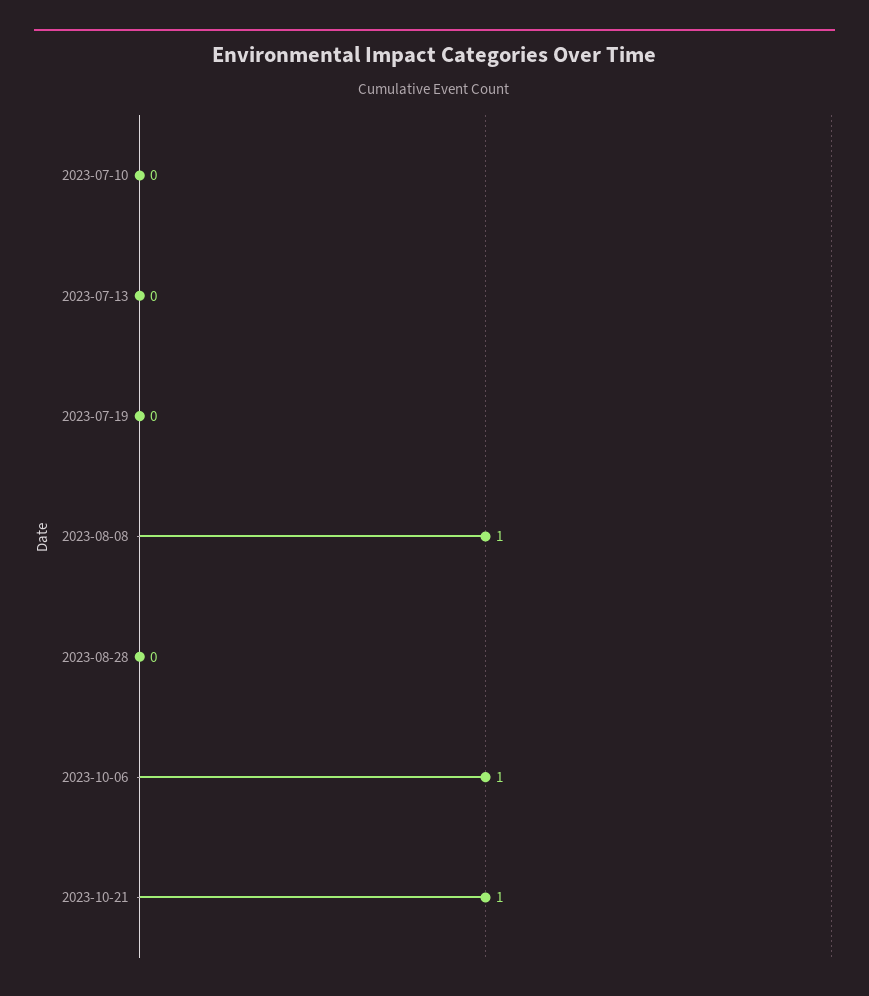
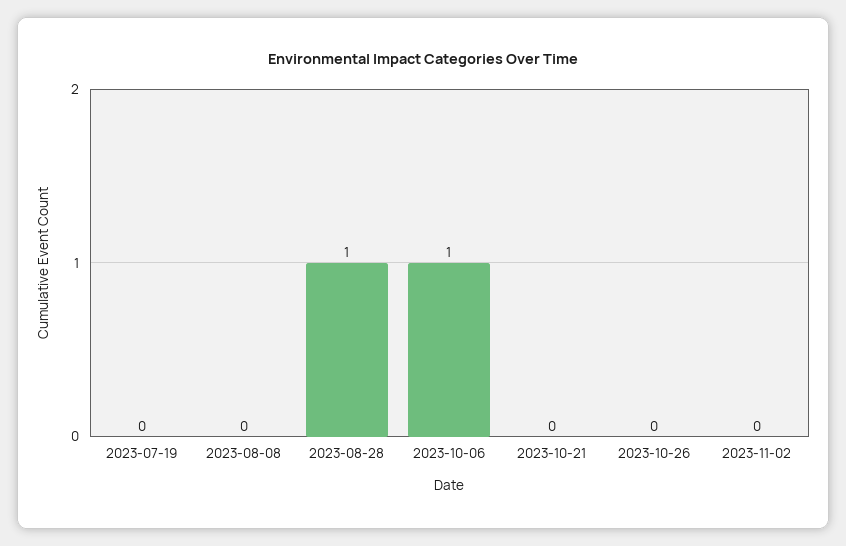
2023-07-10: 0 -> none
2023-07-13: 0 -> none
2023-08-08: 1 -> 0
2023-08-28: 0 -> 1
2023-10-21: 1 -> 0
2023-10-26: none -> 0
2023-11-02: none -> 0

